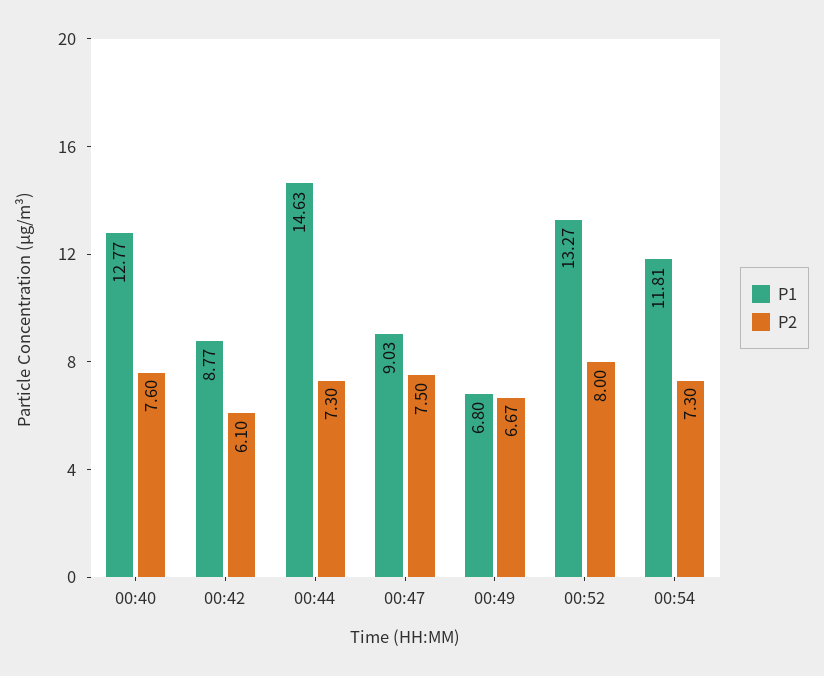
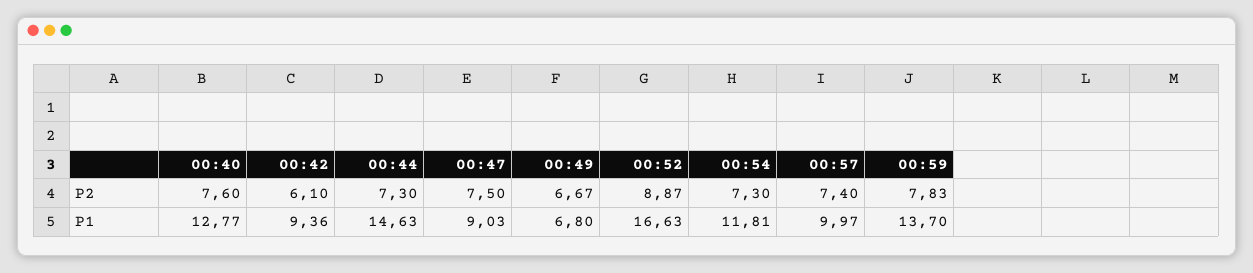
P1, 00:42: 8.77 -> 9.36
P1, 00:52: 13.27 -> 16.63
P2, 00:52: 8 -> 8.87
P2, 00:57: none -> 7.4
P2, 00:59: none -> 7.83
P1, 00:57: none -> 9.97
P1, 00:59: none -> 13.7

